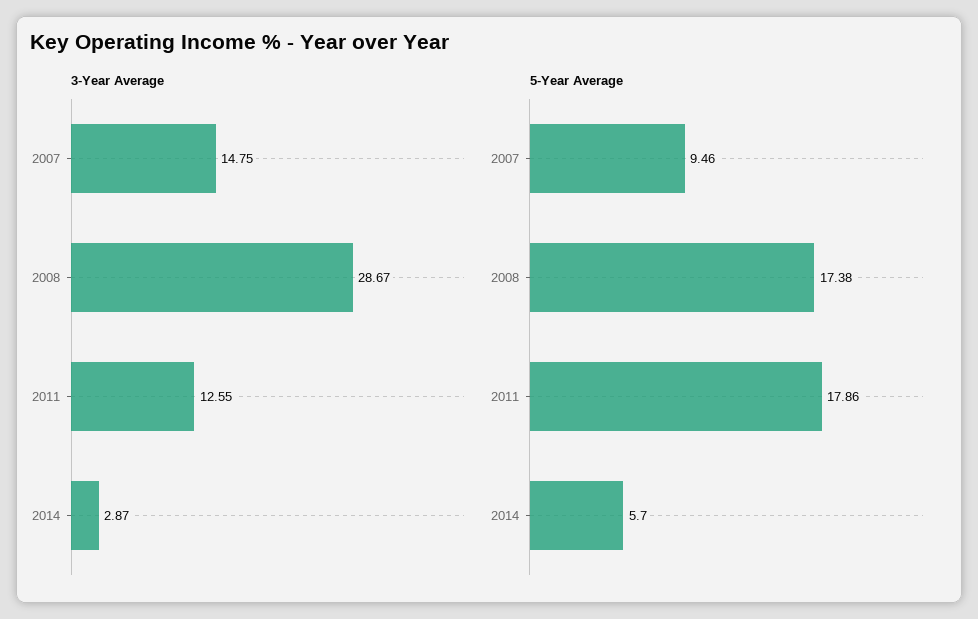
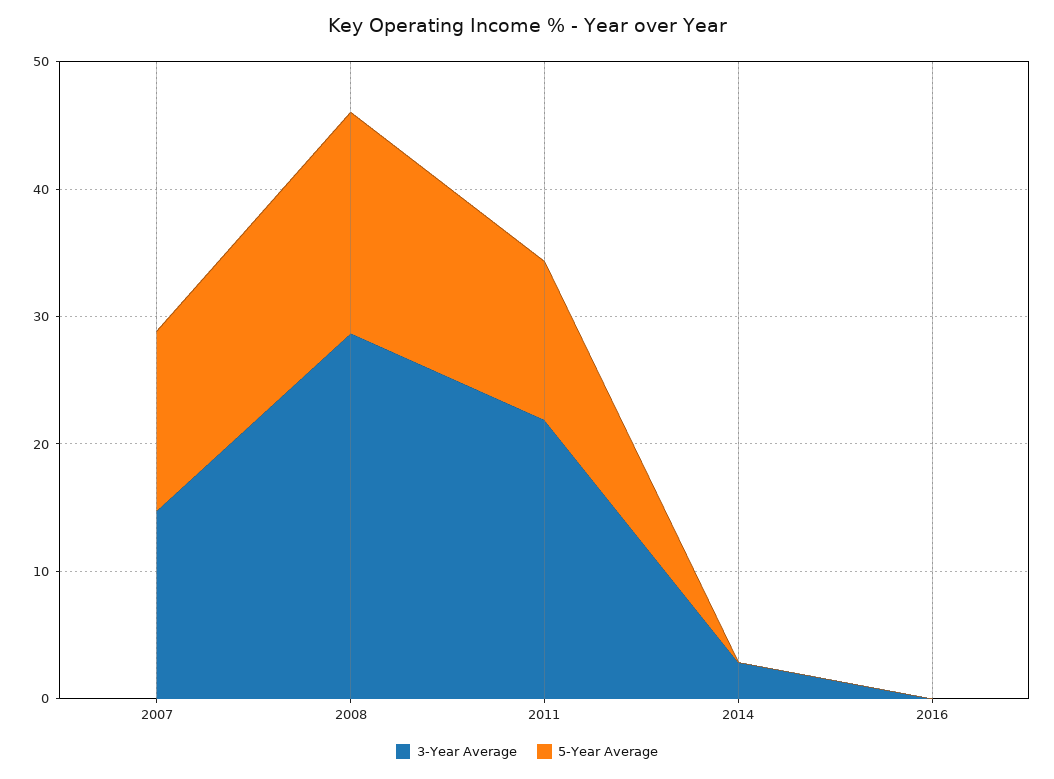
3-Year Average, 2011: 12.55 -> 22
5-Year Average, 2007: 9.46 -> 14
5-Year Average, 2011: 17.86 -> 12
5-Year Average, 2014: 5.7 -> 0
3-Year Average, 2016: none -> 0
5-Year Average, 2016: none -> 0

